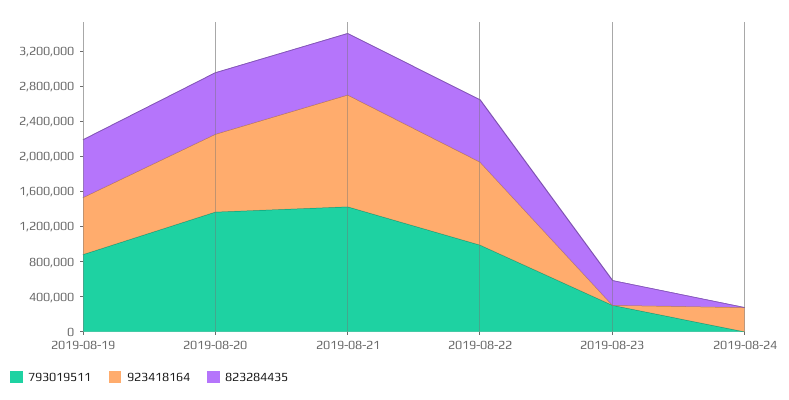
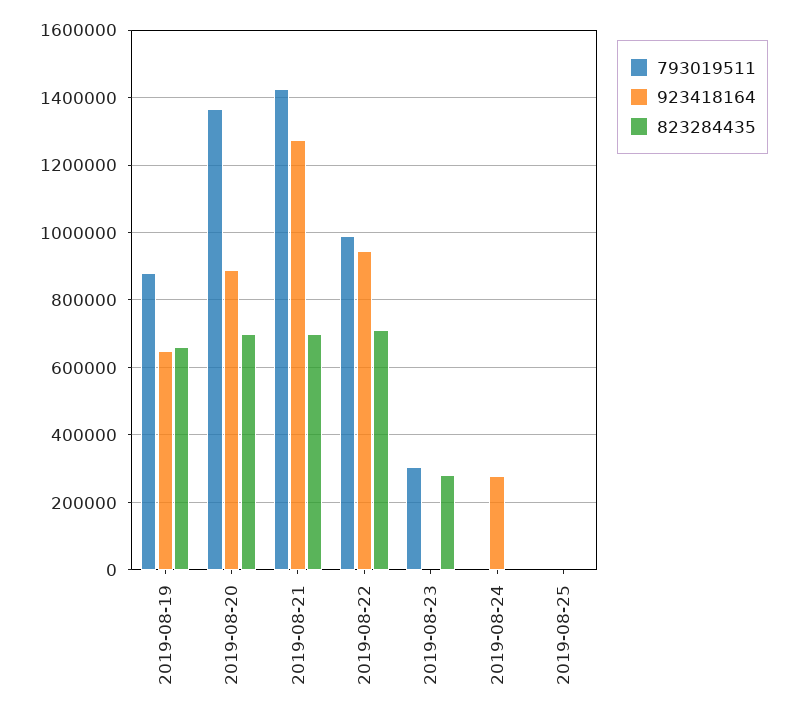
793019511, 2019-08-25: none -> 0
923418164, 2019-08-25: none -> 0
823284435, 2019-08-25: none -> 0

